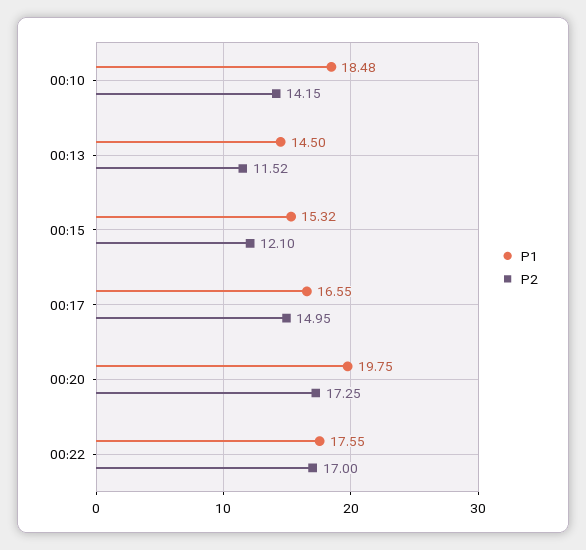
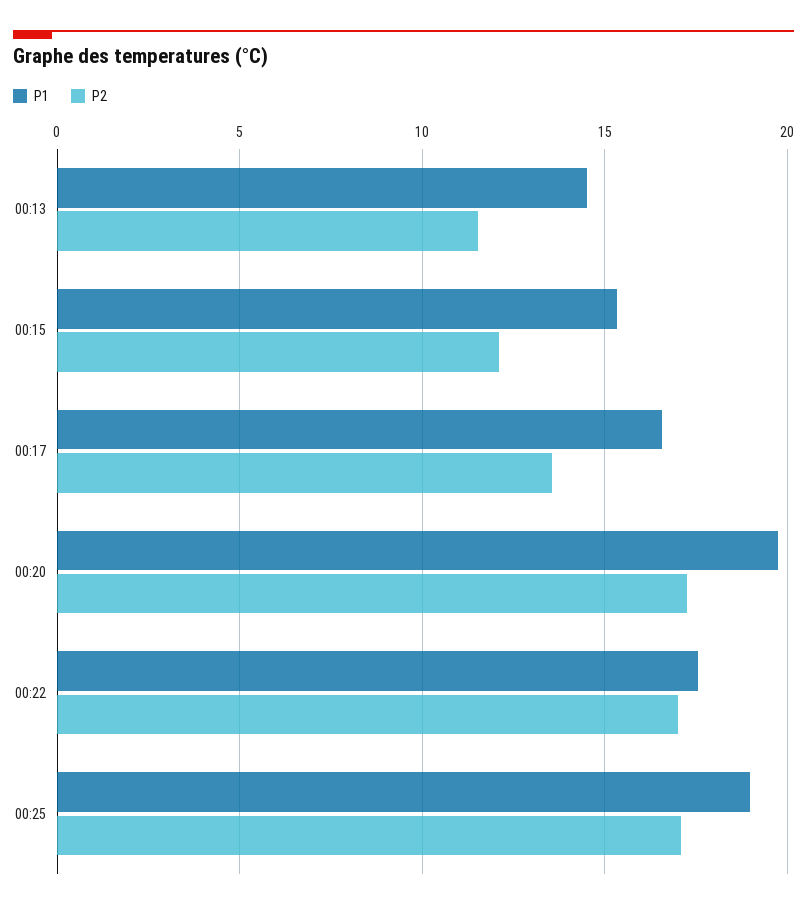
P1, 00:10: 18.48 -> none
P2, 00:10: 14.15 -> none
P2, 00:17: 14.95 -> 13.5
P1, 00:25: none -> 19
P2, 00:25: none -> 17

